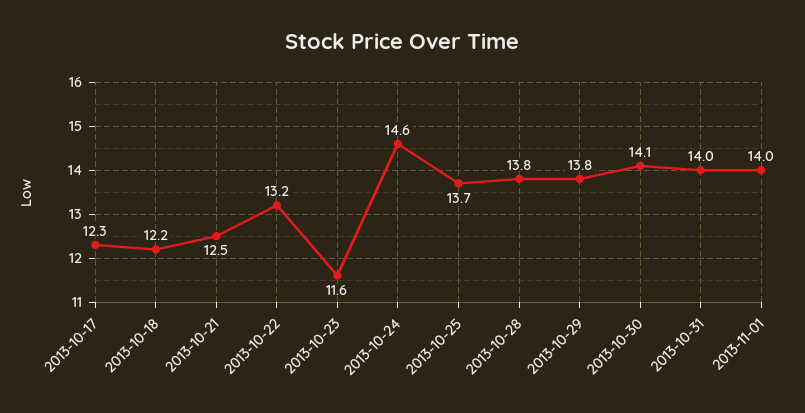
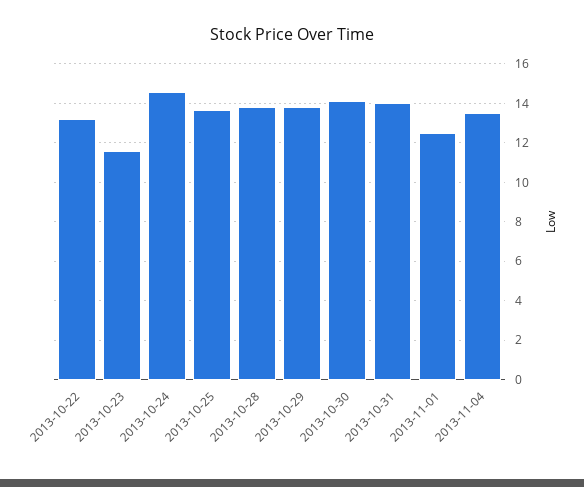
2013-10-17: 12.3 -> none
2013-10-18: 12.2 -> none
2013-10-21: 12.5 -> none
2013-11-01: 14 -> 12.5
2013-11-04: none -> 13.5

